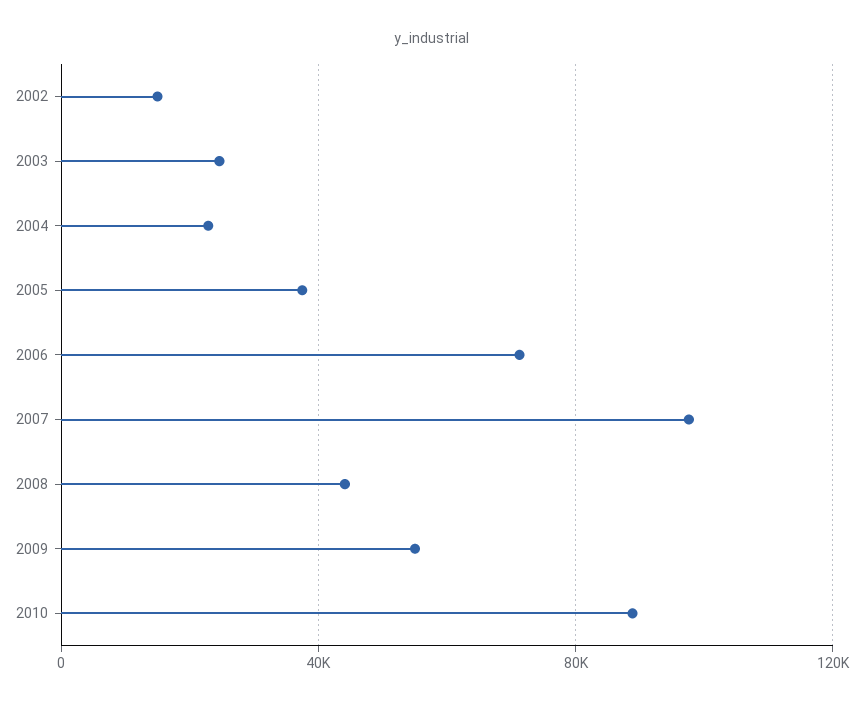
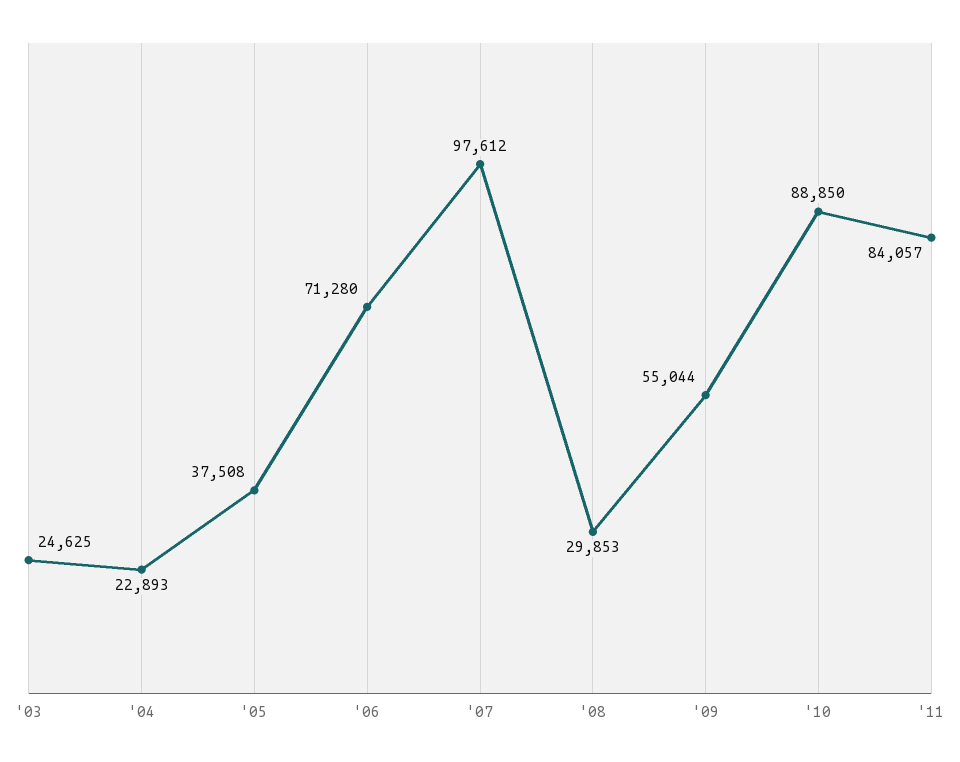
2002: 15000 -> none
2008: 45000 -> 29853
'11: none -> 84057

